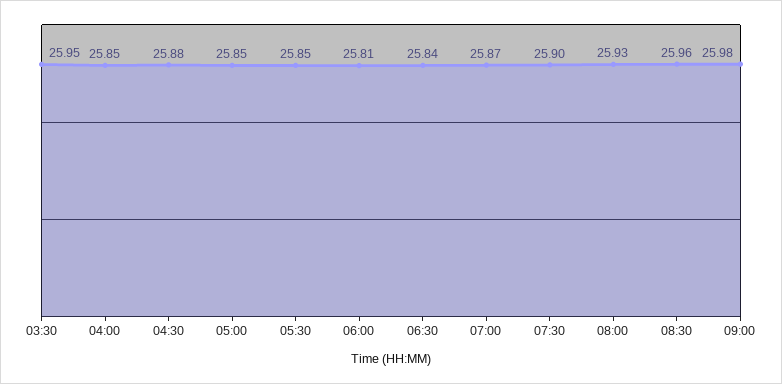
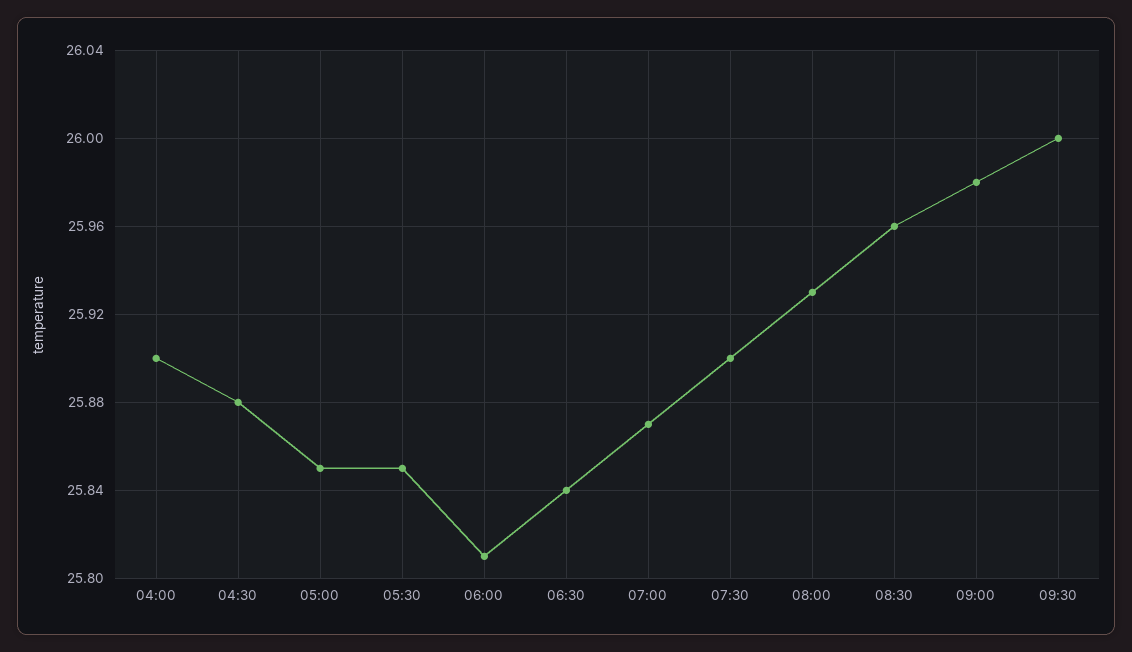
03:30: 25.95 -> none
04:00: 25.85 -> 25.9
09:30: none -> 26

